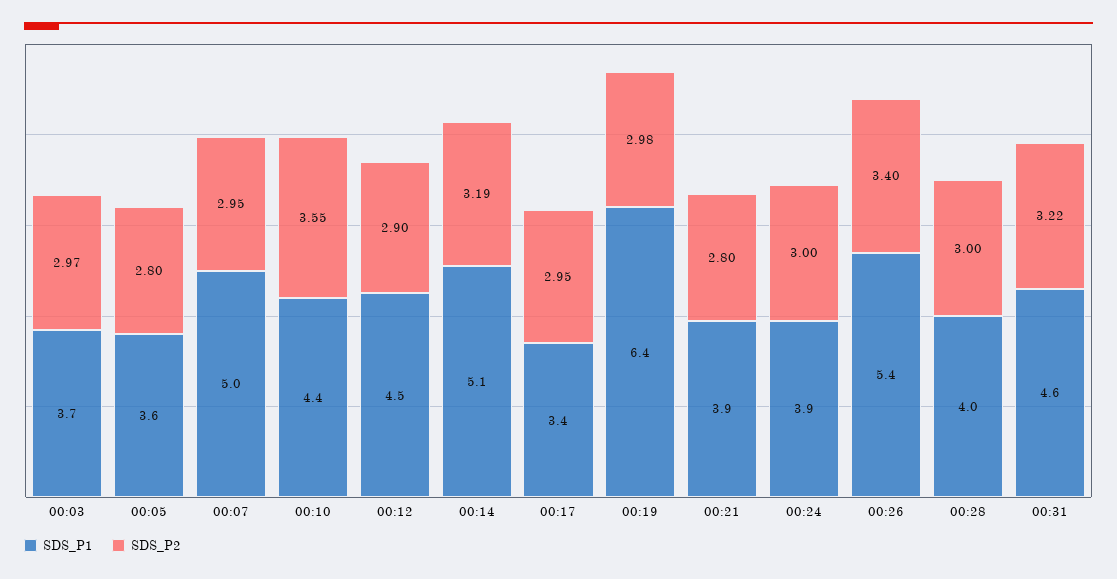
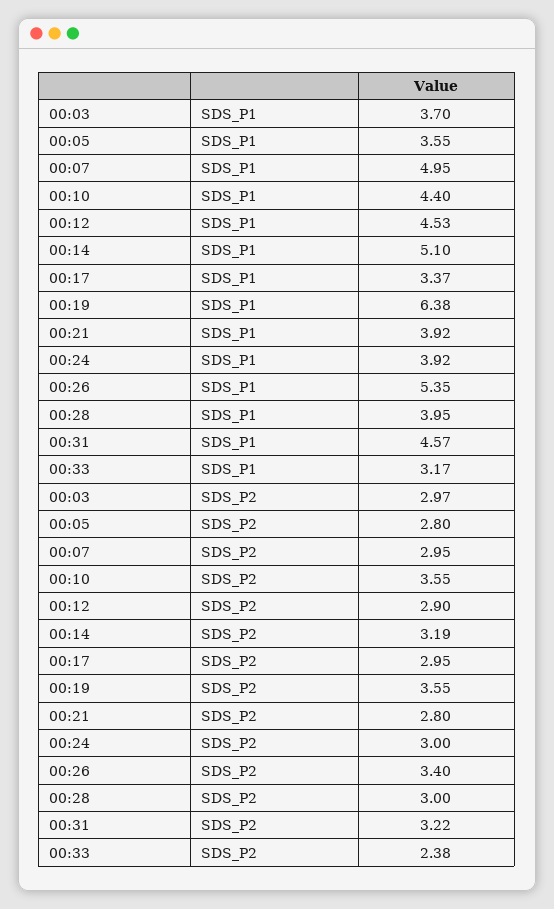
SDS_P2, 00:19: 2.98 -> 3.55
SDS_P1, 00:33: none -> 3.17
SDS_P2, 00:33: none -> 2.38

